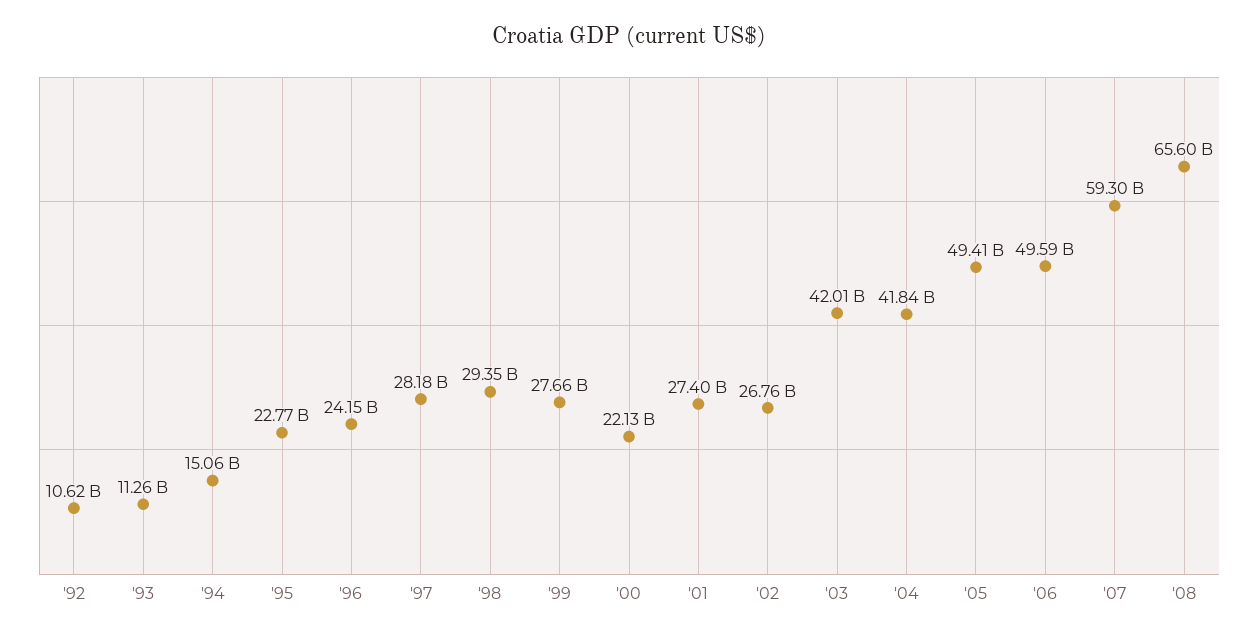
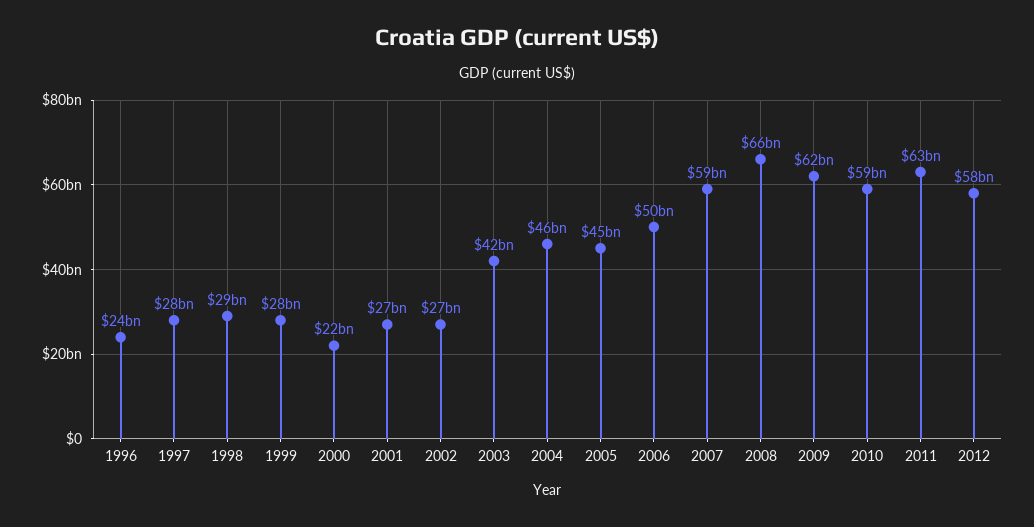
'92: 10620000000 -> none
'93: 11260000000 -> none
'94: 15060000000 -> none
'95: 22770000000 -> none
'04: 41840000000 -> 46000000000
'05: 49410000000 -> 45000000000
2009: none -> 62000000000
2010: none -> 59000000000
2011: none -> 63000000000
2012: none -> 58000000000

